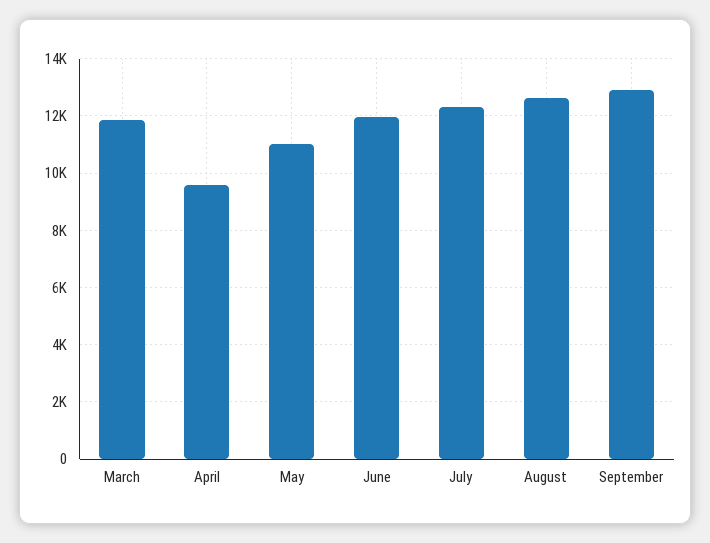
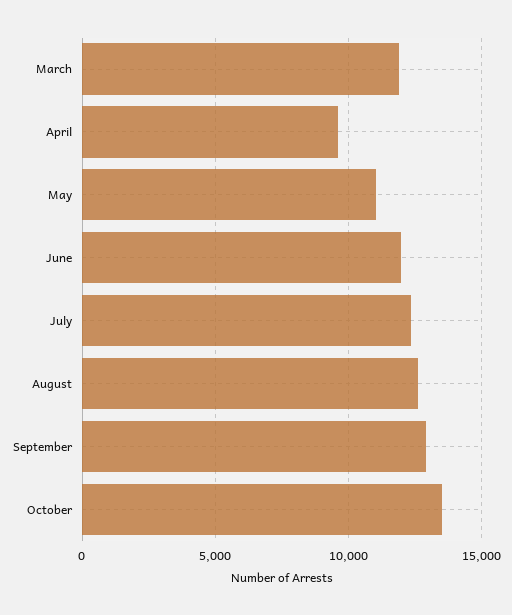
October: none -> 13500

